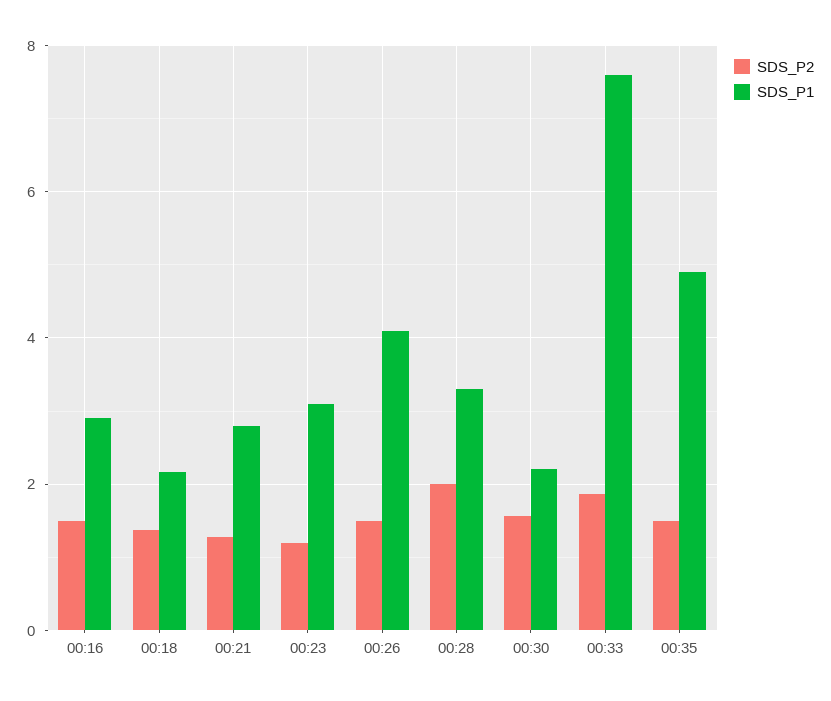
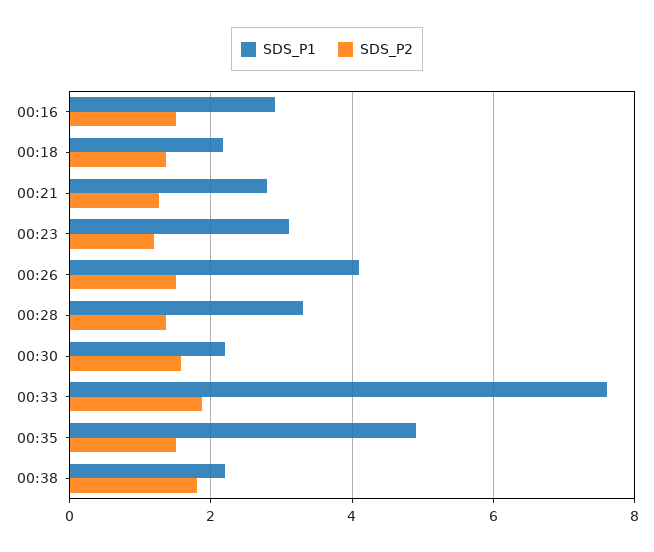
SDS_P2, 00:28: 2 -> 1.4
SDS_P1, 00:38: none -> 2.2
SDS_P2, 00:38: none -> 1.8

